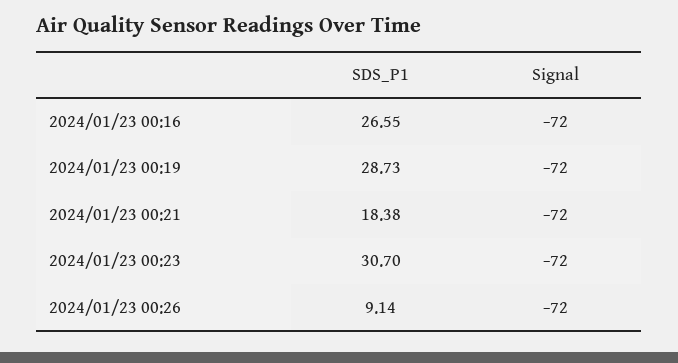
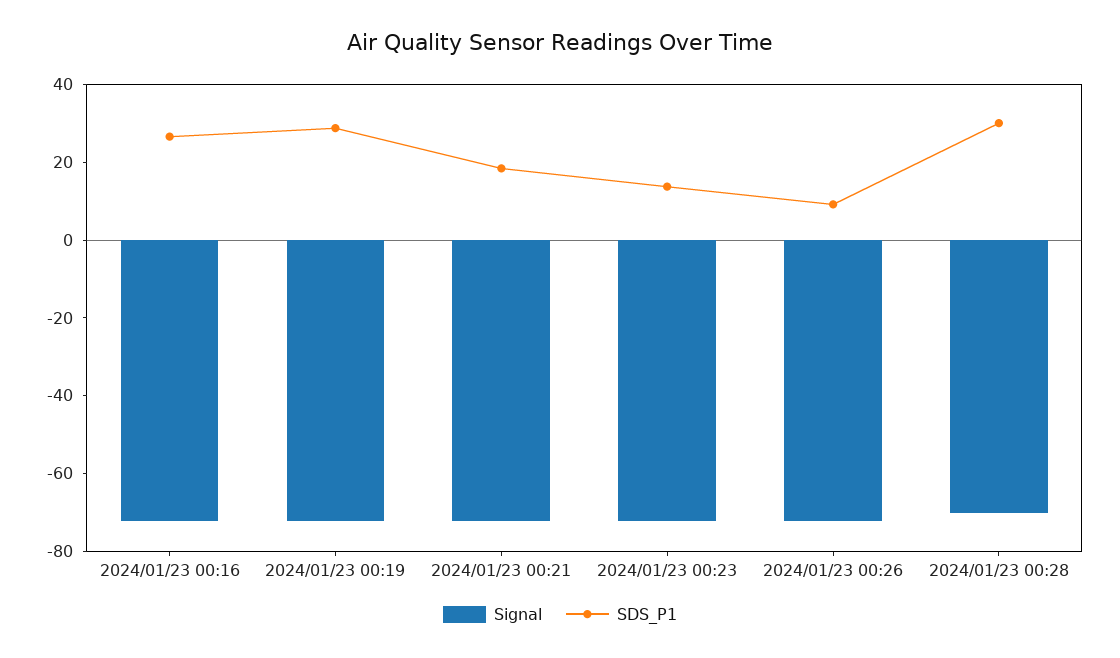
SDS_P1, 2024/01/23 00:23: 30.7 -> 15
Signal, 2024/01/23 00:28: none -> -70
SDS_P1, 2024/01/23 00:28: none -> 30

